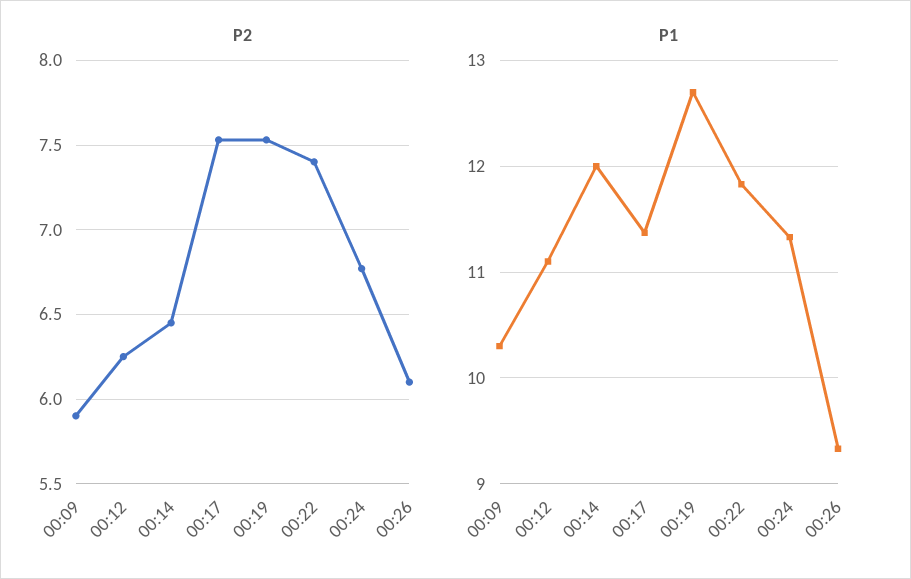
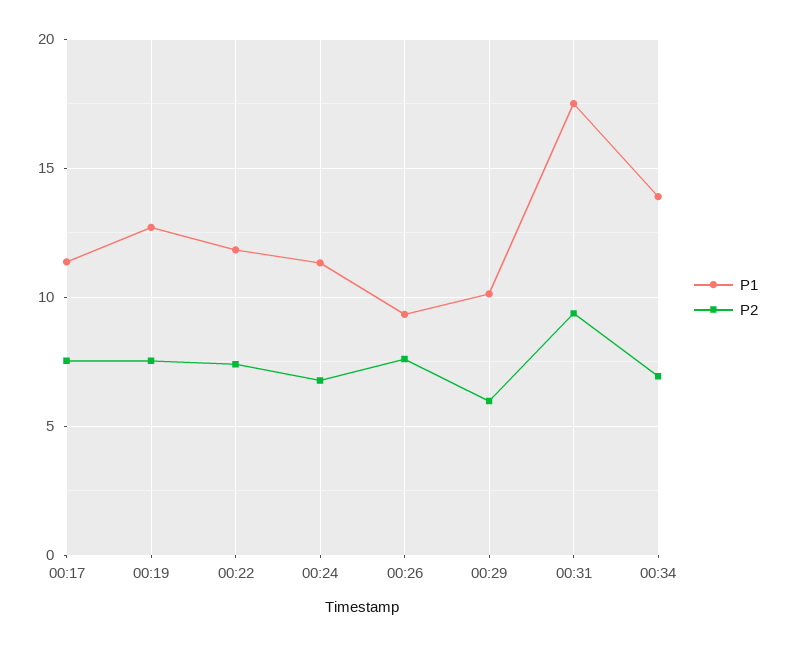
P2, 00:09: 5.9 -> none
P2, 00:12: 6.25 -> none
P2, 00:14: 6.45 -> none
P2, 00:26: 6.1 -> 7.5
P1, 00:09: 10.3 -> none
P1, 00:12: 11.1 -> none
P1, 00:14: 12 -> none
P1, 00:29: none -> 10
P2, 00:29: none -> 6
P1, 00:31: none -> 17.5
P2, 00:31: none -> 9.5
P1, 00:34: none -> 14
P2, 00:34: none -> 7

